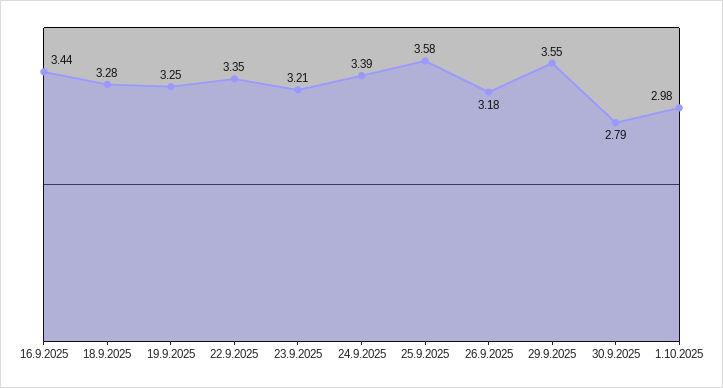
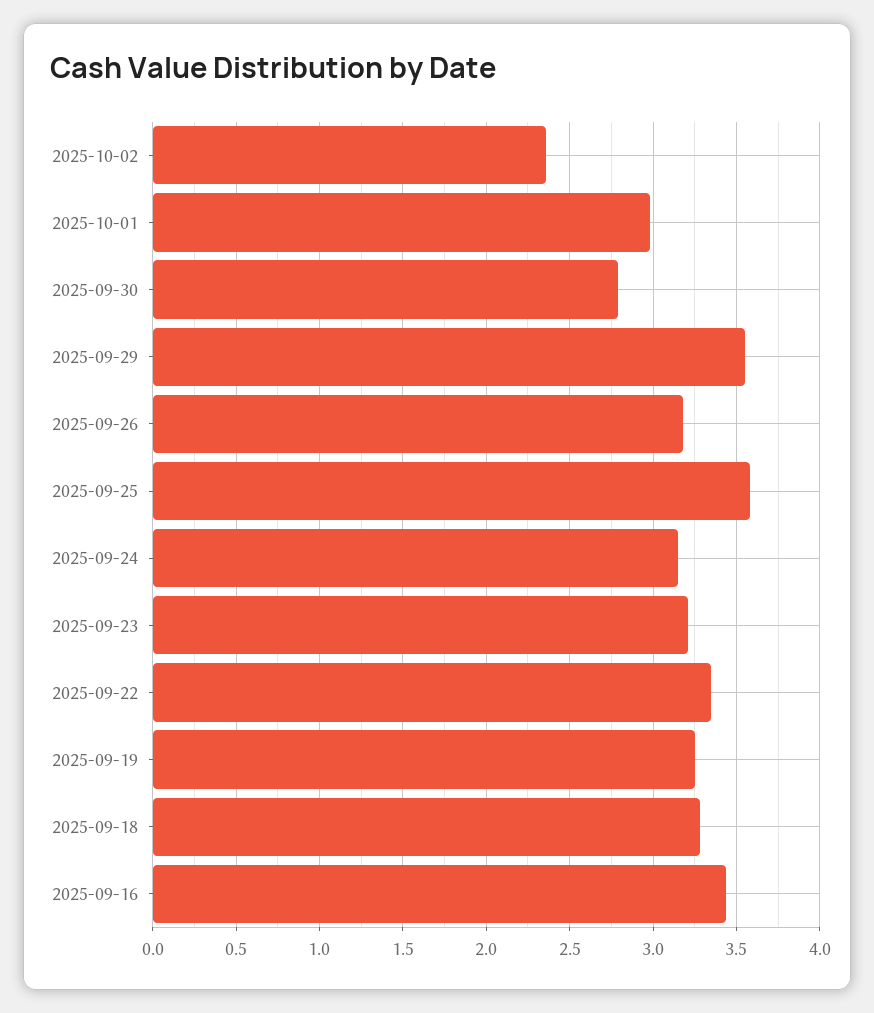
24.9.2025: 3.39 -> 3.15
2025-10-02: none -> 2.35

